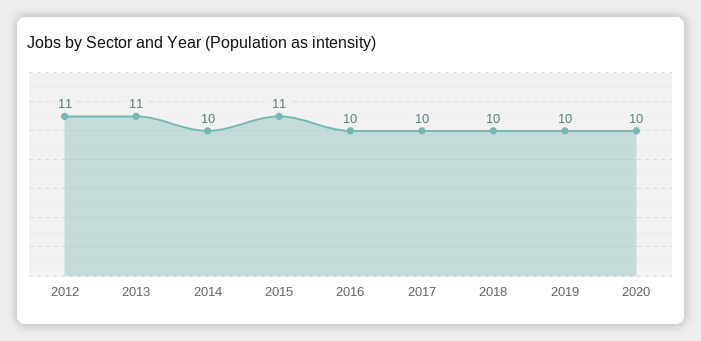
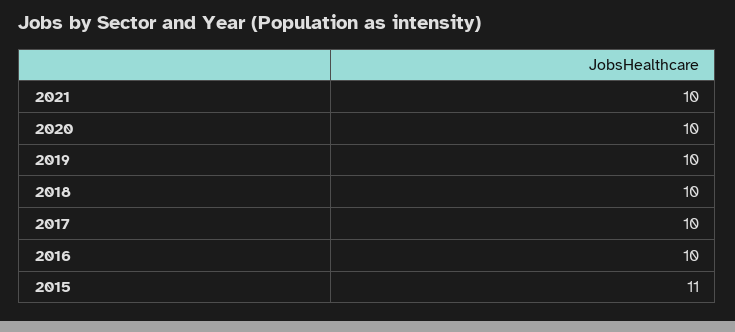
2012: 11 -> none
2013: 11 -> none
2014: 10 -> none
2021: none -> 10

